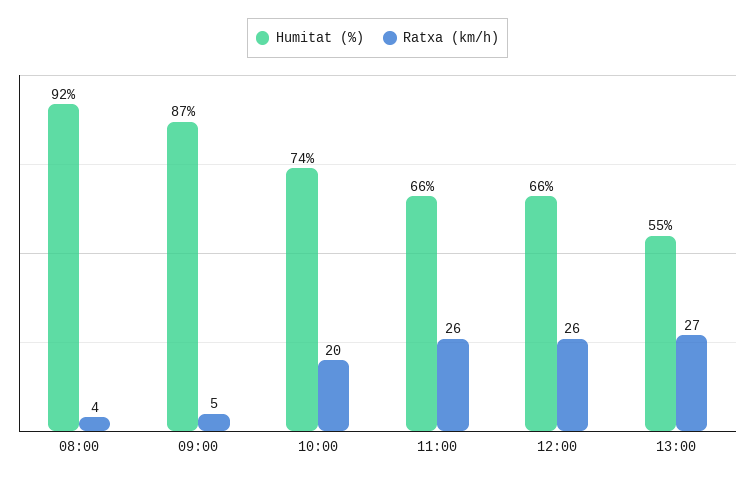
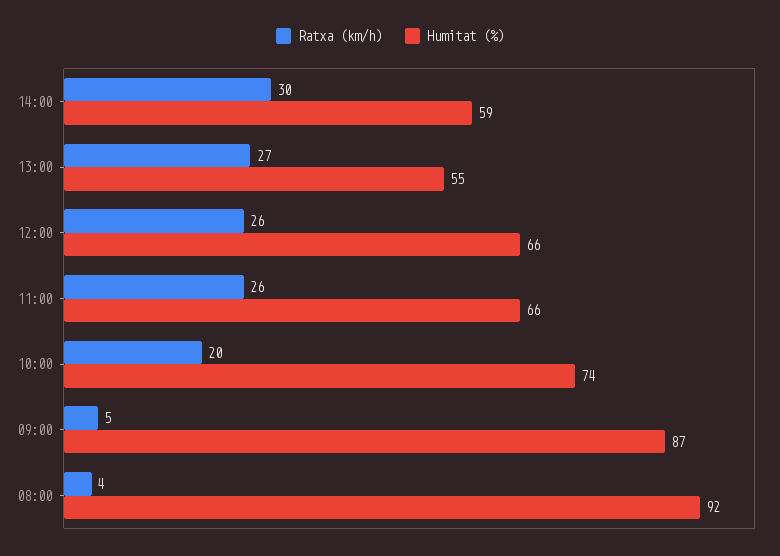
Ratxa (km/h), 14:00: none -> 30
Humitat (%), 14:00: none -> 59

